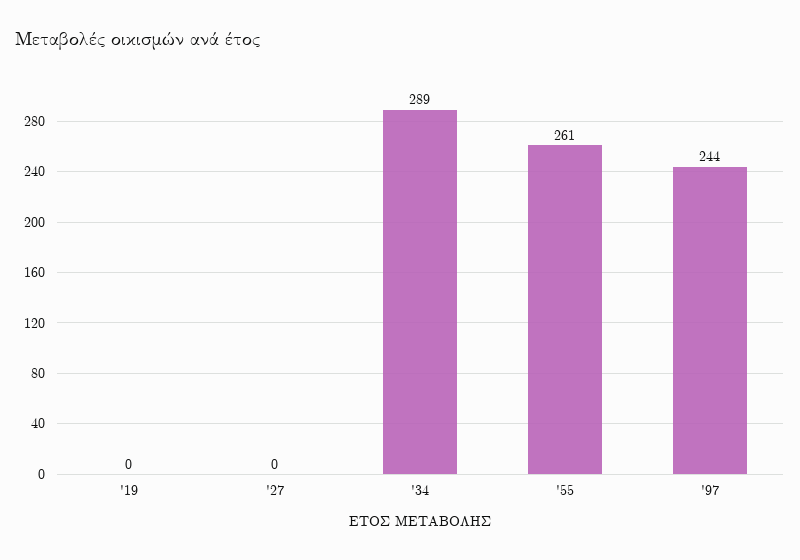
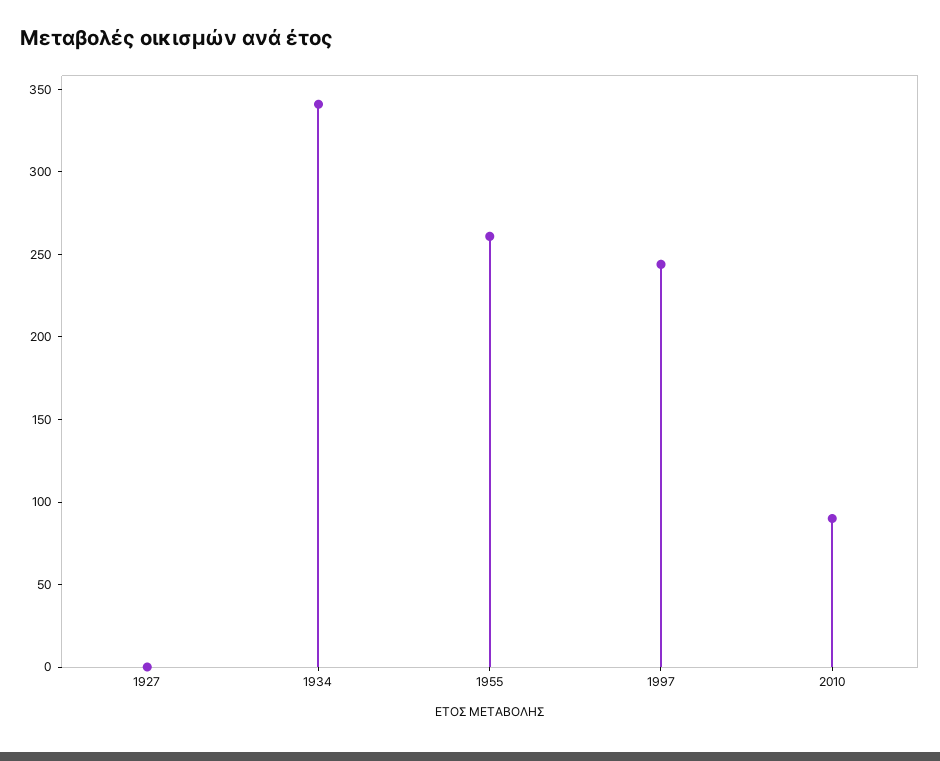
'19: 0 -> none
'34: 289 -> 340
2010: none -> 90

